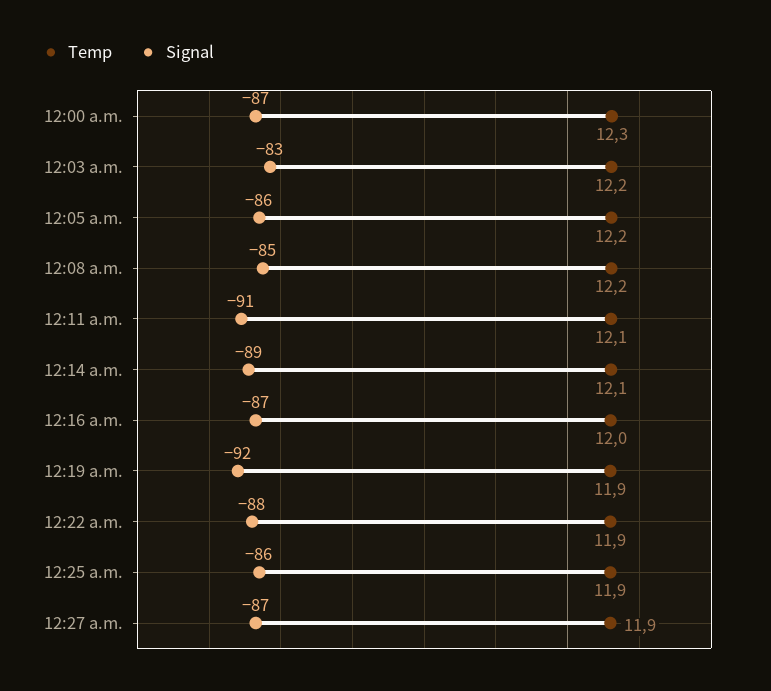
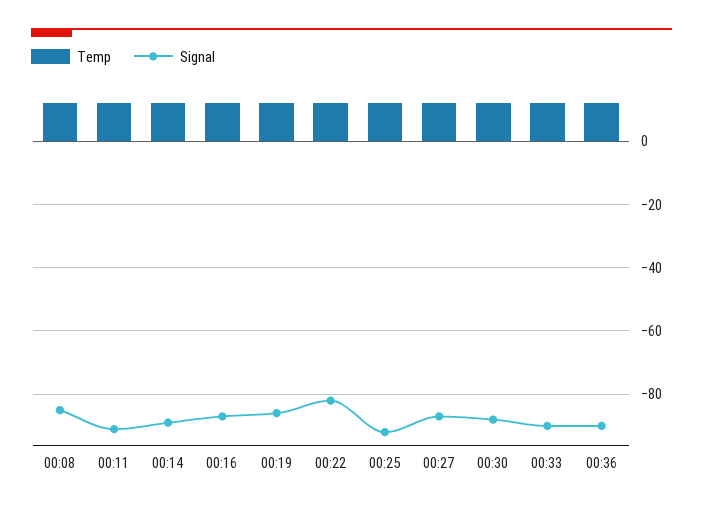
Temp, 12:00 a.m.: 12.3 -> none
Signal, 12:00 a.m.: -87 -> none
Temp, 12:03 a.m.: 12.2 -> none
Signal, 12:03 a.m.: -83 -> none
Temp, 12:05 a.m.: 12.2 -> none
Signal, 12:05 a.m.: -86 -> none
Signal, 12:19 a.m.: -92 -> -86
Signal, 12:22 a.m.: -88 -> -82
Signal, 12:25 a.m.: -86 -> -92
Temp, 00:30: none -> 12
Signal, 00:30: none -> -88
Temp, 00:33: none -> 12
Signal, 00:33: none -> -90
Temp, 00:36: none -> 12
Signal, 00:36: none -> -90

